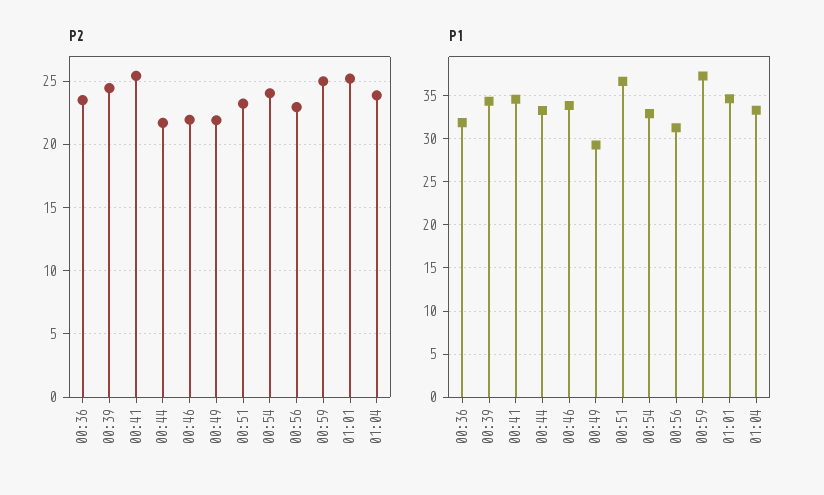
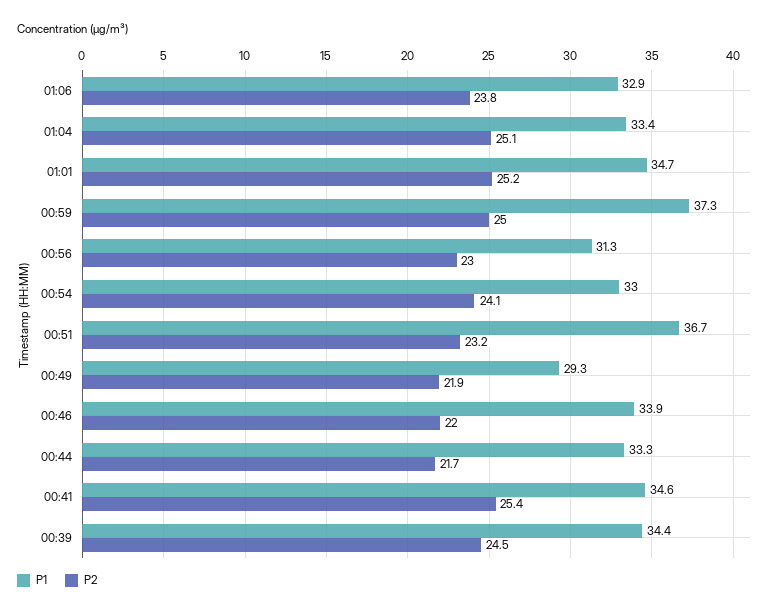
P2, 00:36: 23.5 -> none
P2, 01:04: 24 -> 25.1
P1, 00:36: 32 -> none
P1, 01:06: none -> 32.9
P2, 01:06: none -> 23.8

